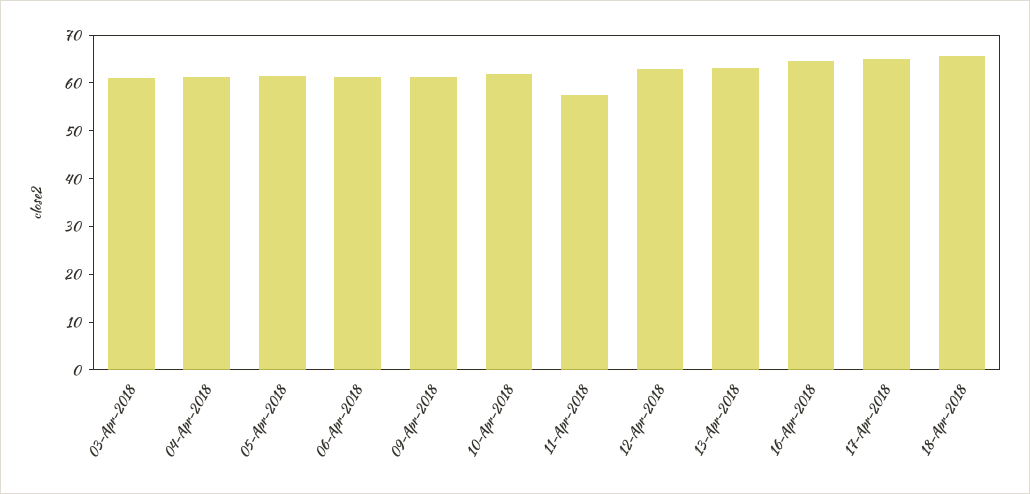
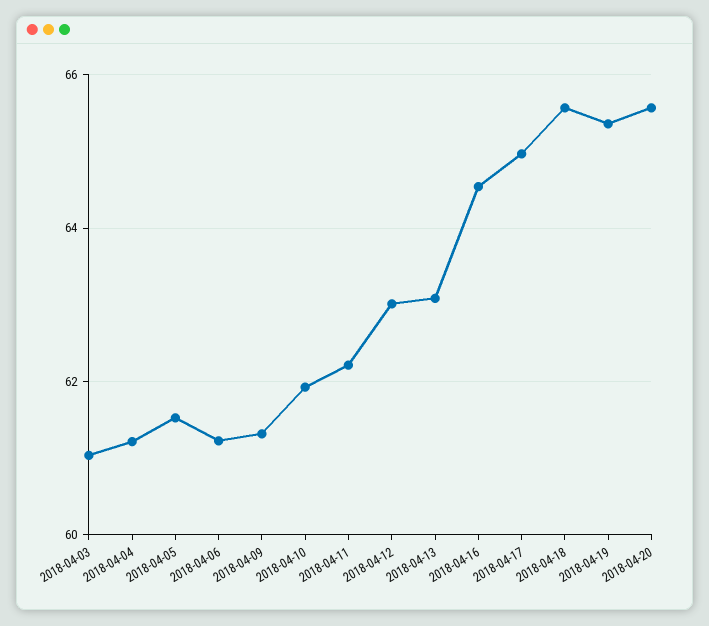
11-Apr-2018: 58 -> 62.2
2018-04-19: none -> 65.4
2018-04-20: none -> 65.6

